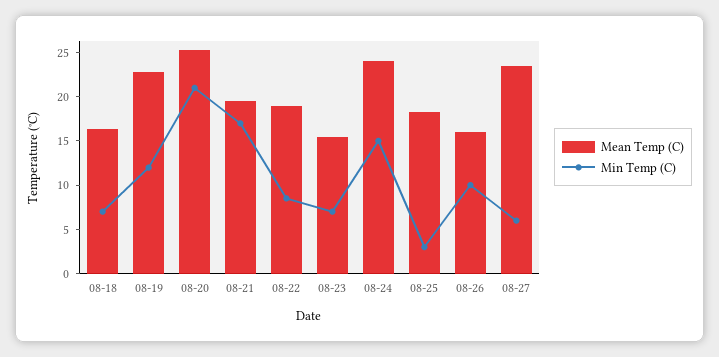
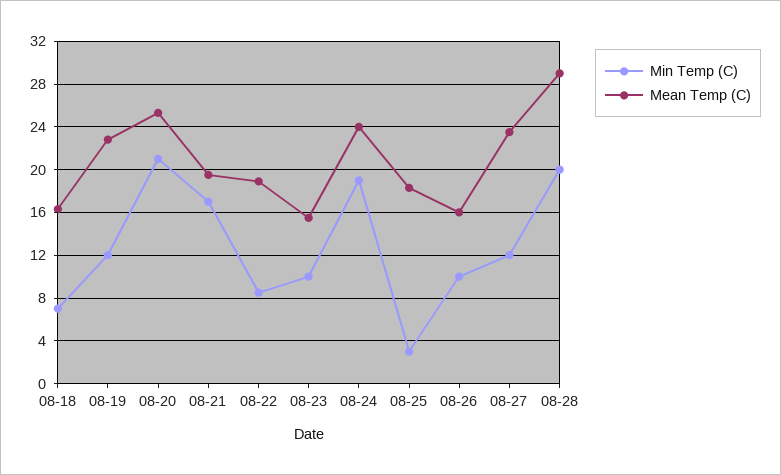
Min Temp (C), 08-23: 7 -> 10
Min Temp (C), 08-24: 15 -> 19
Min Temp (C), 08-27: 6 -> 12
Min Temp (C), 08-28: none -> 20
Mean Temp (C), 08-28: none -> 29

